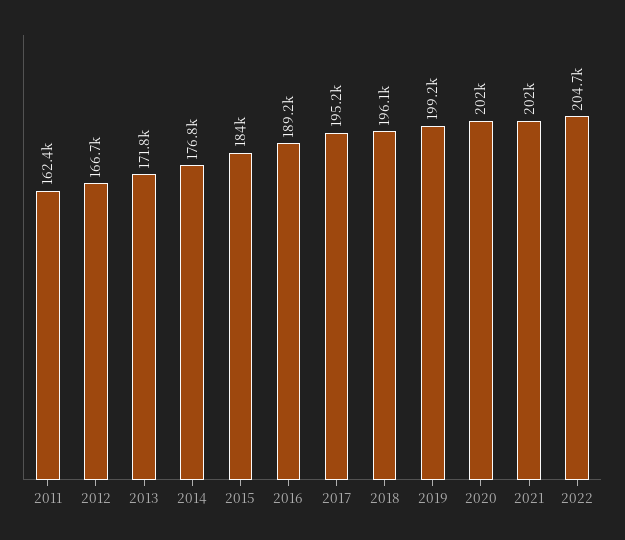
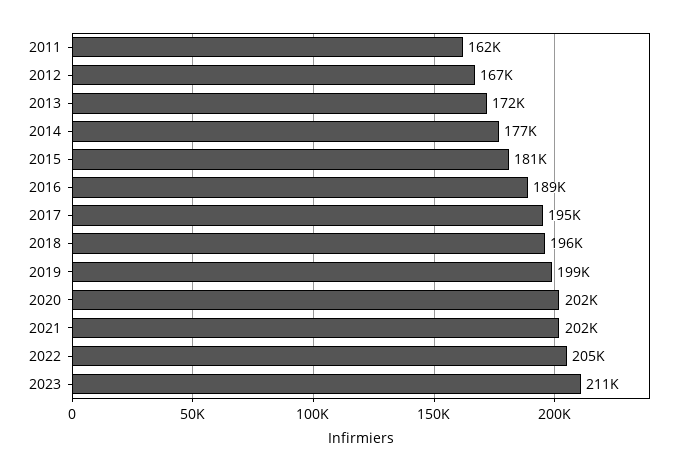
2015: 184000 -> 181000
2023: none -> 211000

